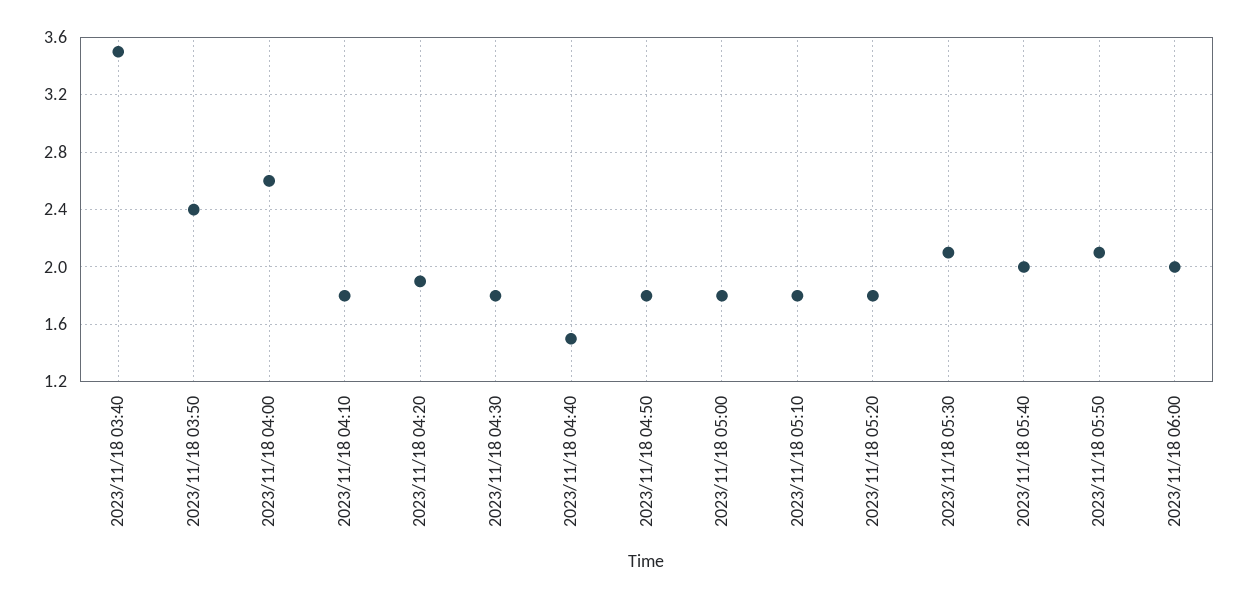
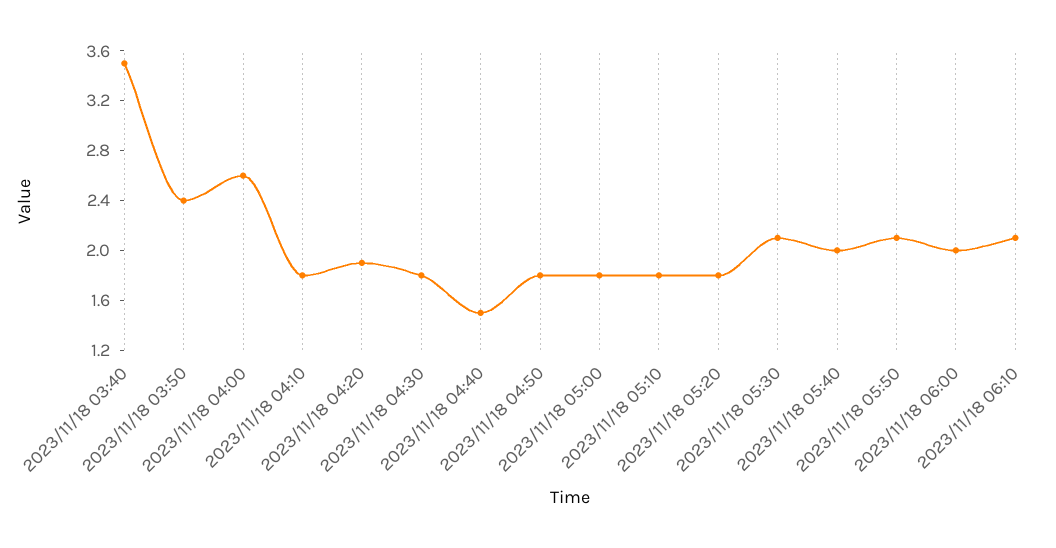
2023/11/18 06:10: none -> 2.1

